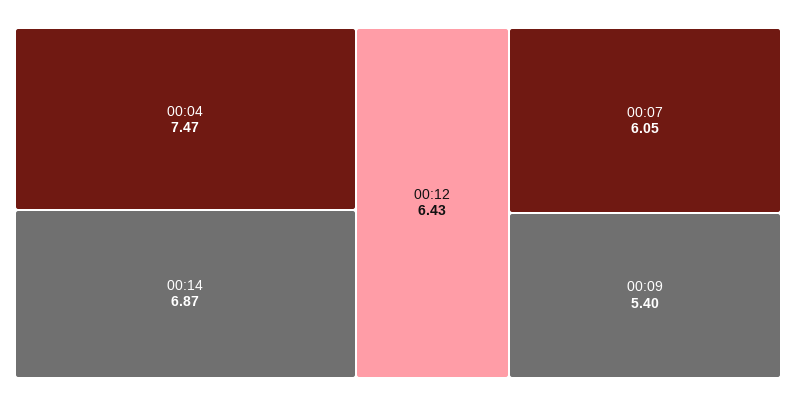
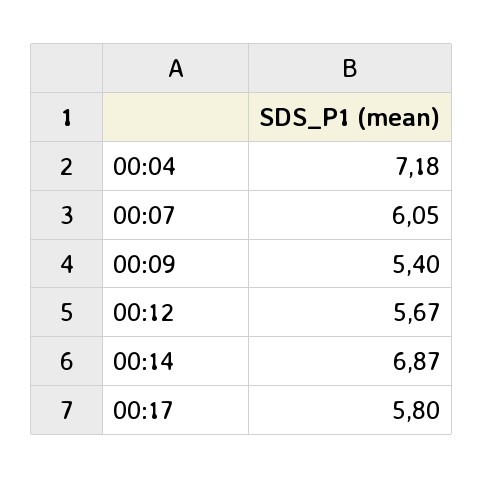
00:04: 7.47 -> 7.18
00:12: 6.43 -> 5.67
00:17: none -> 5.8

